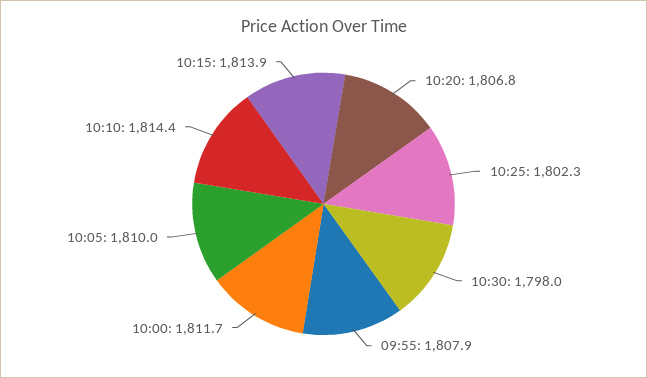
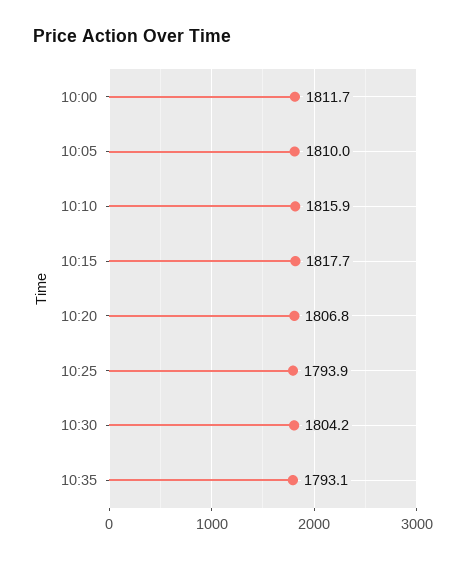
10:25: 1802.3 -> 1793.9
10:30: 1798 -> 1804.2
09:55: 1807.9 -> none
10:10: 1814.4 -> 1815.9
10:15: 1813.9 -> 1817.7
10:35: none -> 1793.1

